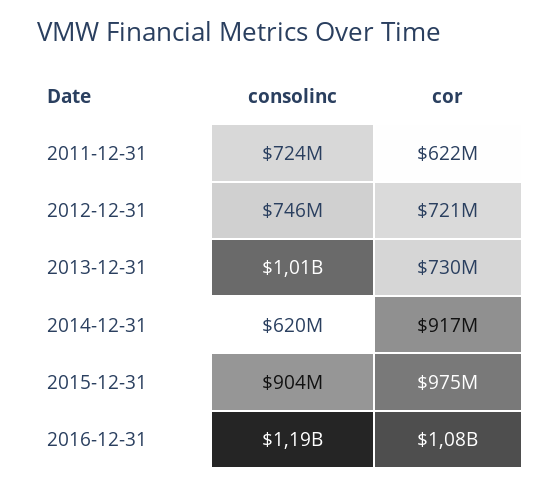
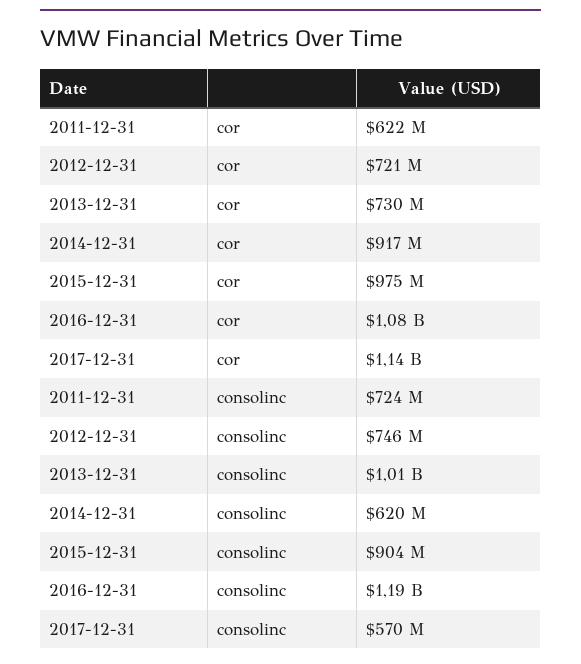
cor, 2017-12-31: none -> 1140000000
consolinc, 2017-12-31: none -> 570000000

